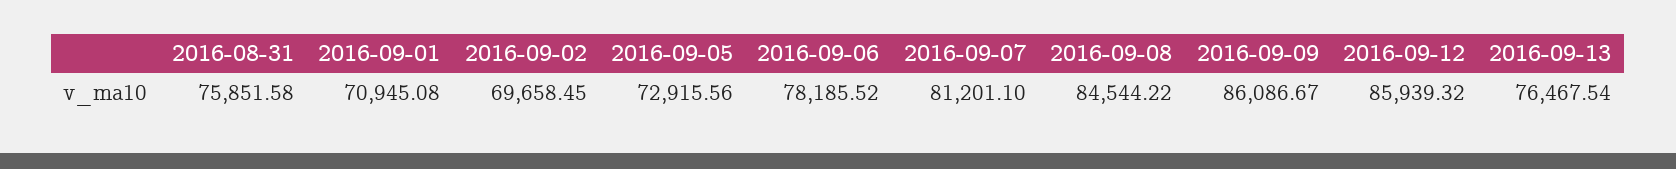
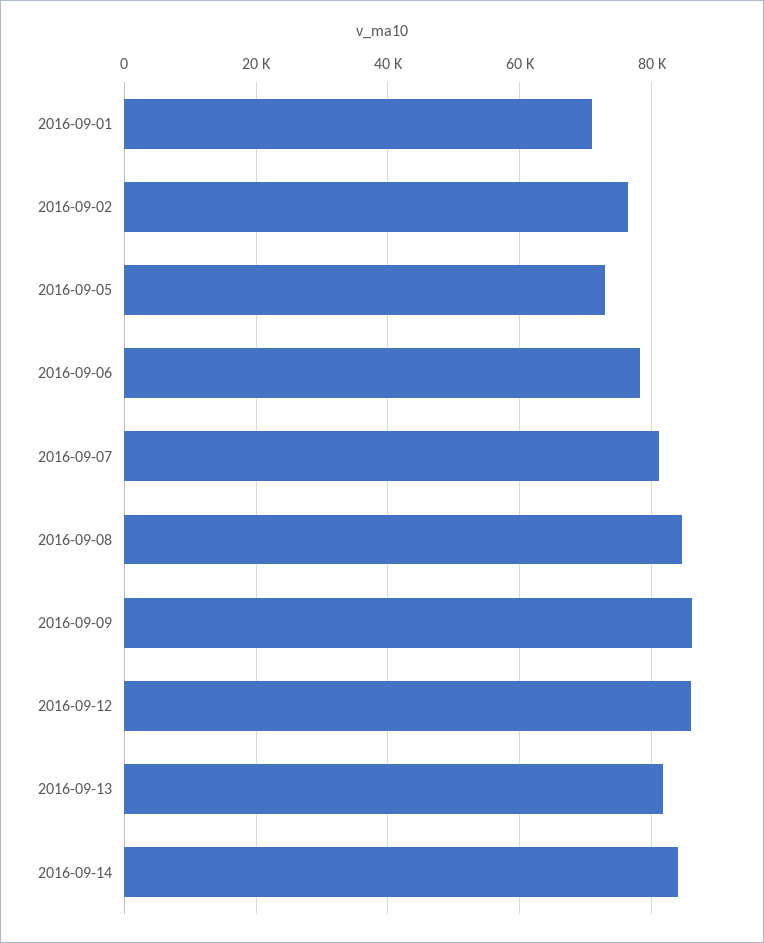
2016-08-31: 75851.58 -> none
2016-09-02: 69658.45 -> 76000
2016-09-13: 76467.54 -> 82000
2016-09-14: none -> 84000

